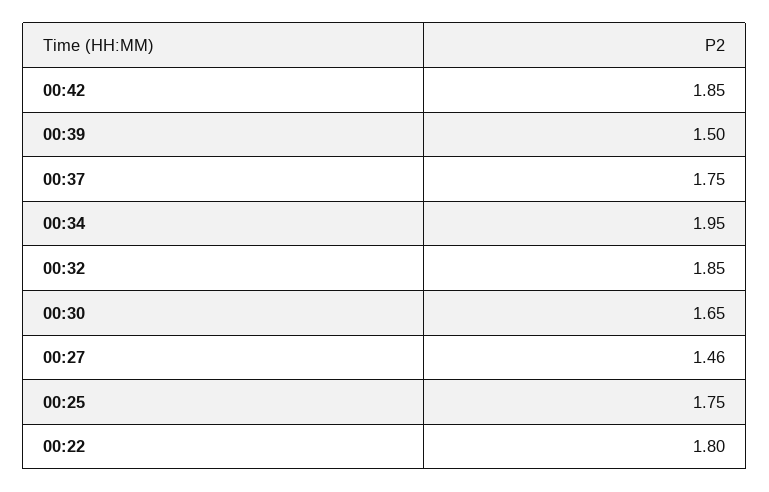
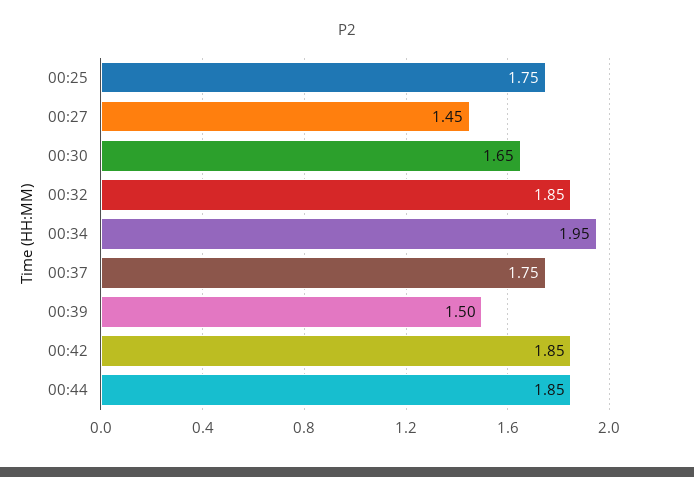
00:27: 1.46 -> 1.45
00:22: 1.8 -> none
00:44: none -> 1.85

